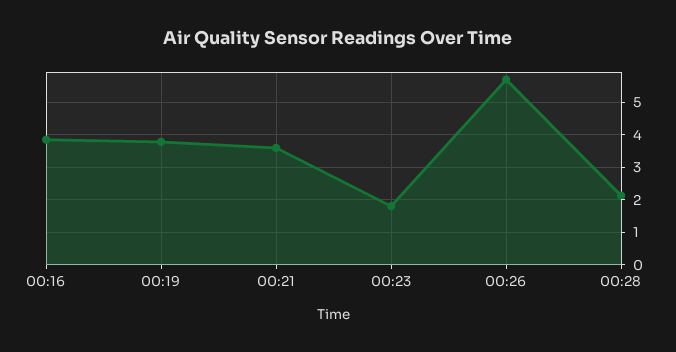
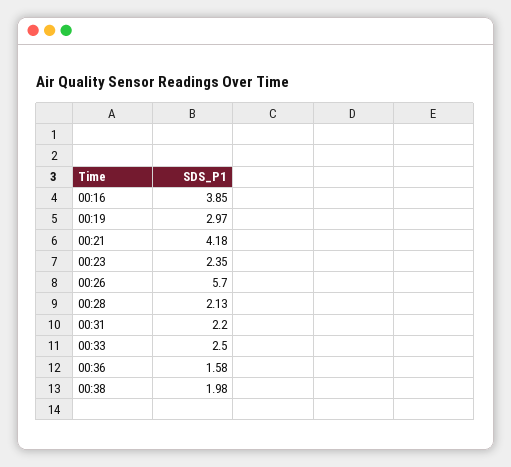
00:19: 3.8 -> 2.97
00:21: 3.6 -> 4.18
00:23: 1.8 -> 2.35
00:31: none -> 2.2
00:33: none -> 2.5
00:36: none -> 1.58
00:38: none -> 1.98

